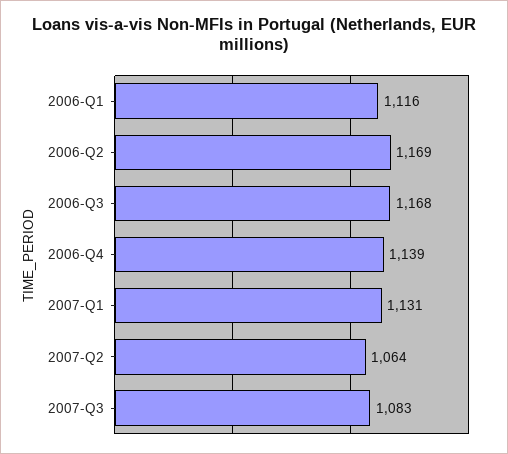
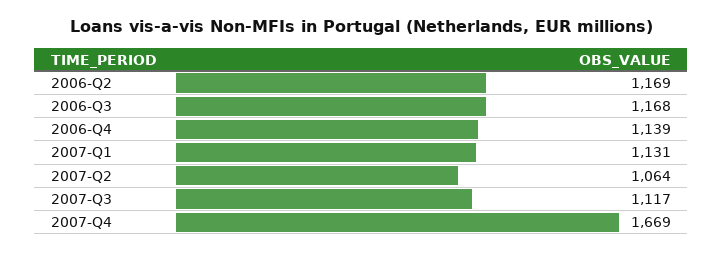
2006-Q1: 1116 -> none
2007-Q3: 1083 -> 1117
2007-Q4: none -> 1669

